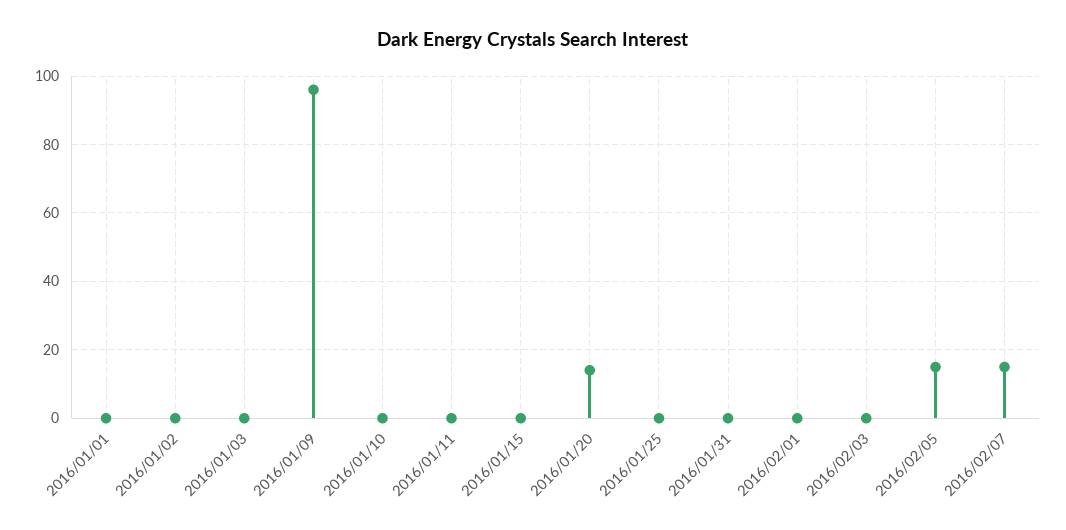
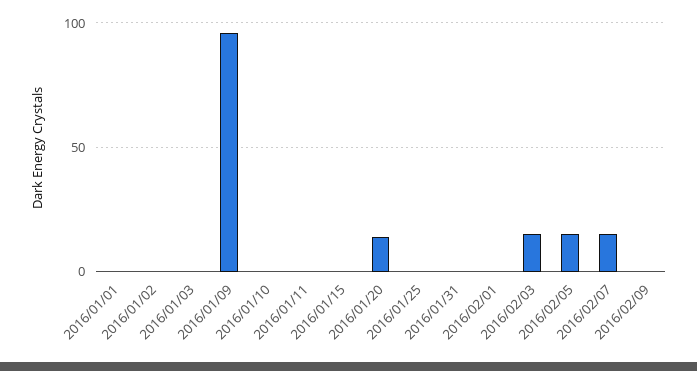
2016/02/03: 0 -> 15
2016/02/09: none -> 0

